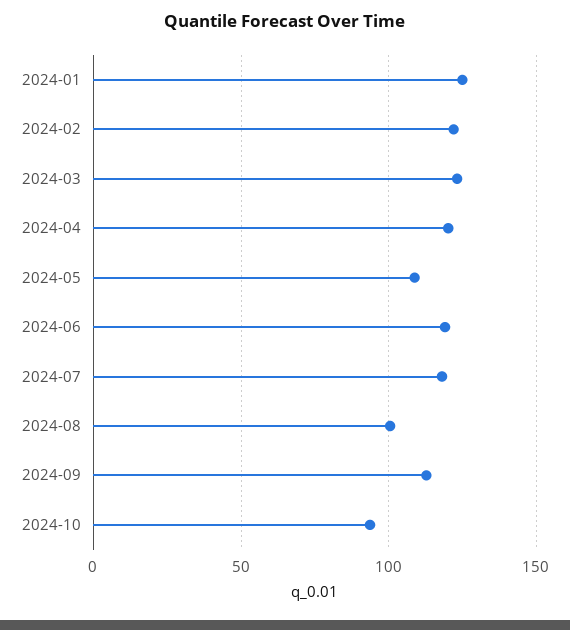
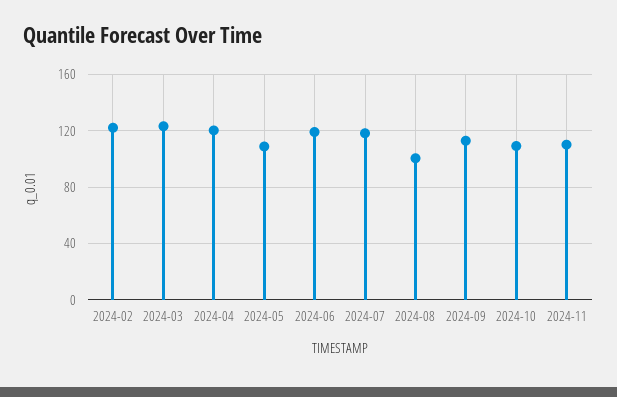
2024-01: 125 -> none
2024-10: 95 -> 110
2024-11: none -> 110

